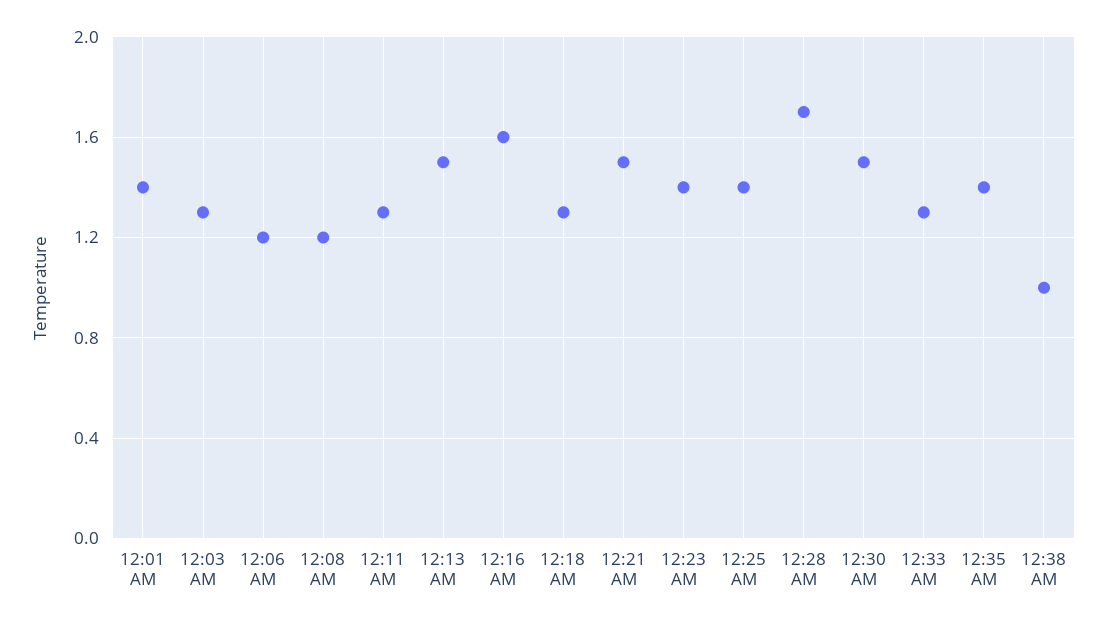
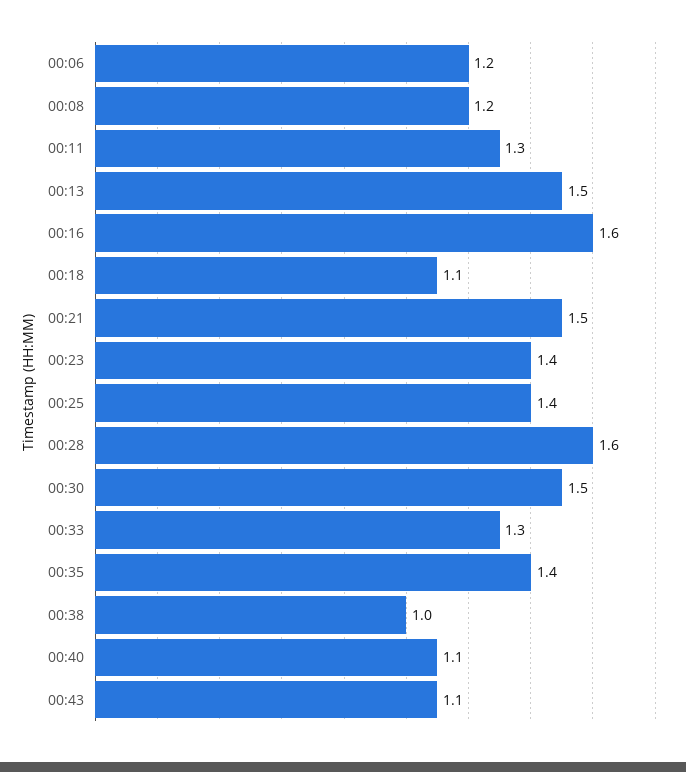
12:01 AM: 1.4 -> none
12:03 AM: 1.3 -> none
12:18 AM: 1.3 -> 1.1
12:28 AM: 1.7 -> 1.6
00:40: none -> 1.1
00:43: none -> 1.1

